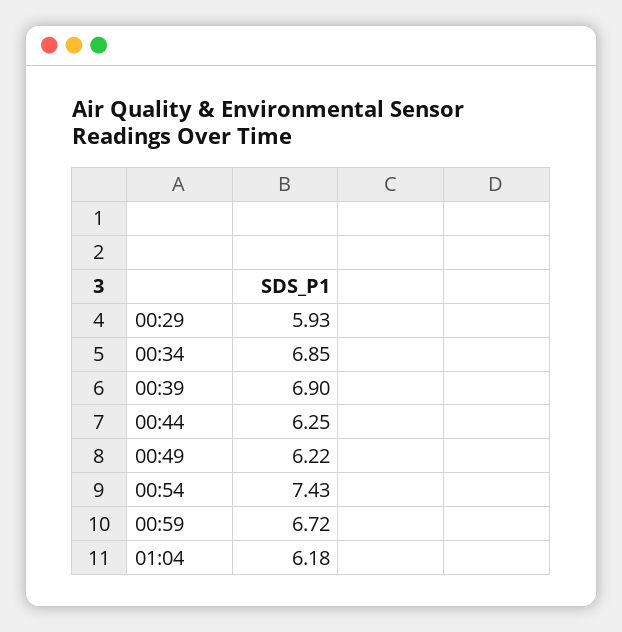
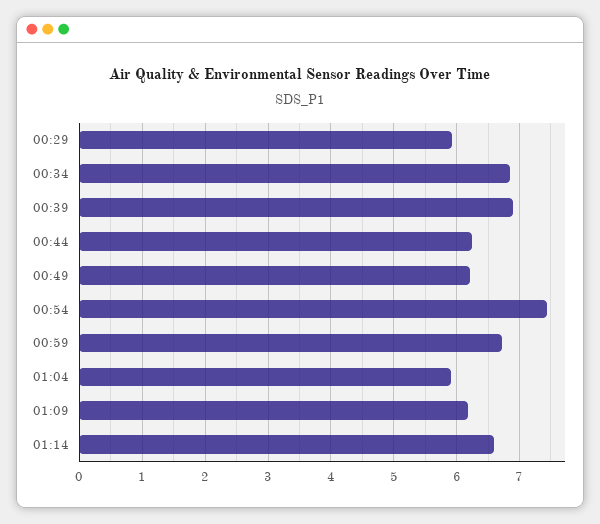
01:04: 6.18 -> 5.9
01:09: none -> 6.2
01:14: none -> 6.6

